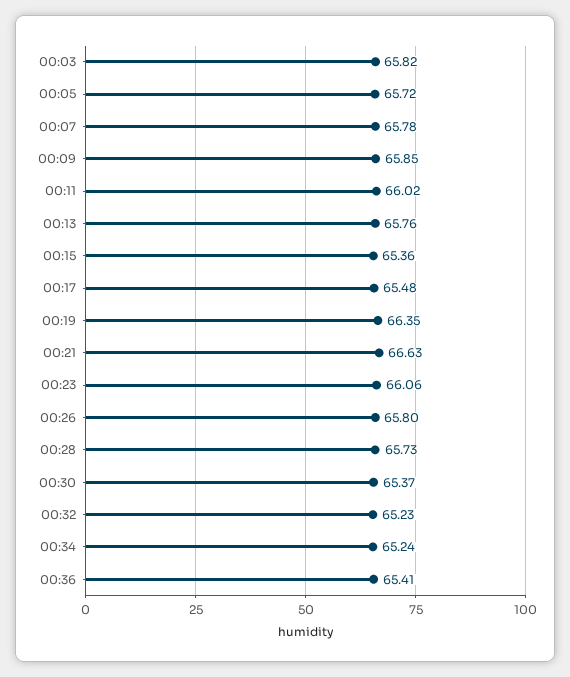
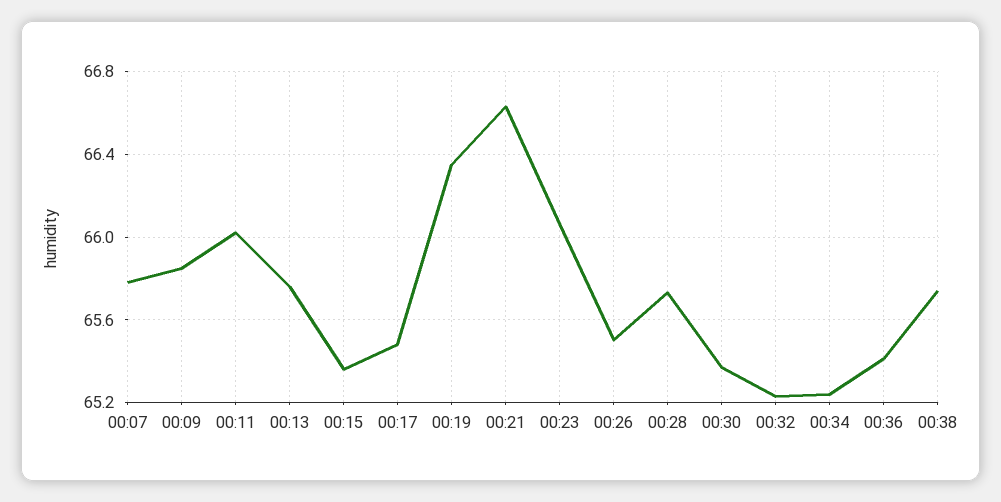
00:03: 65.82 -> none
00:05: 65.72 -> none
00:26: 65.8 -> 65.5
00:38: none -> 65.75

